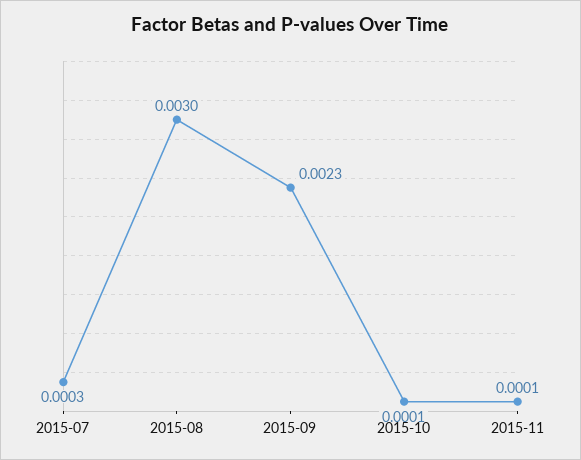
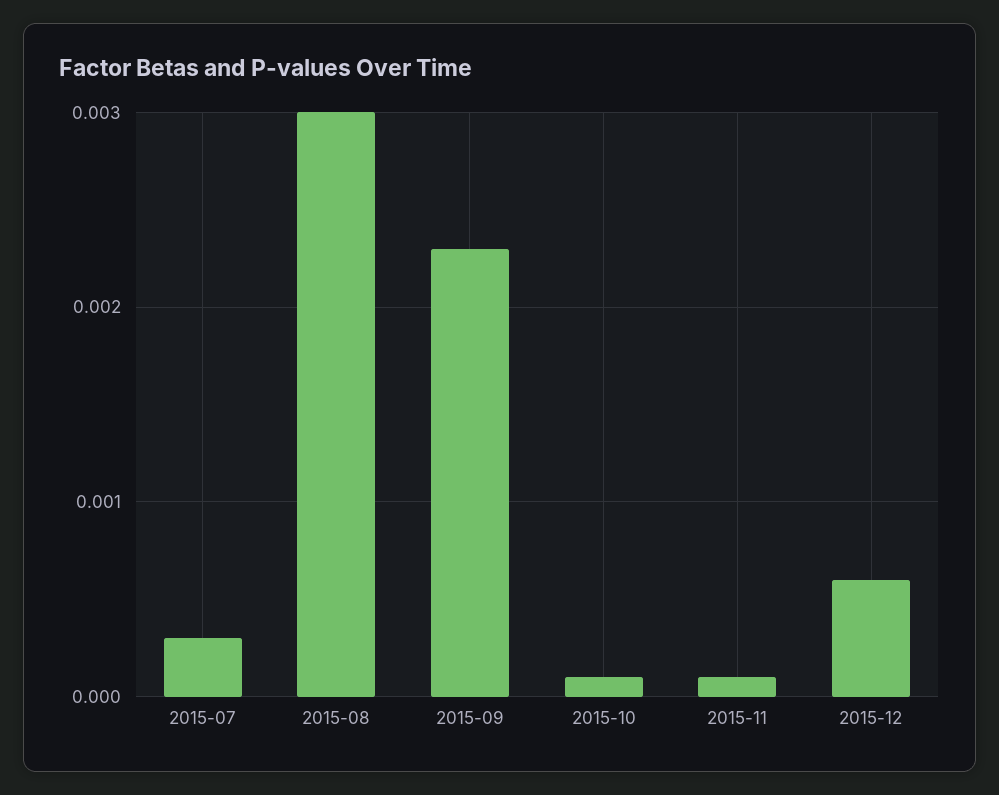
2015-12: none -> 0.0006

